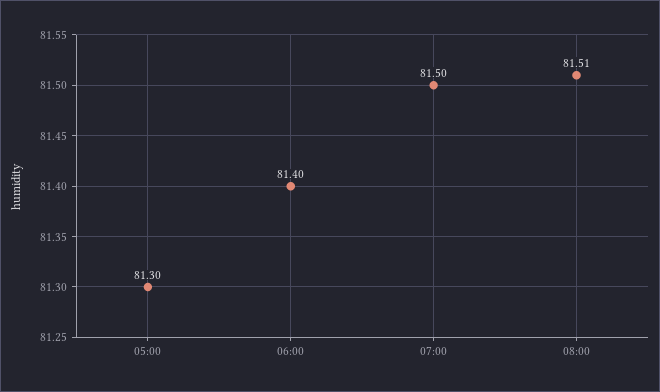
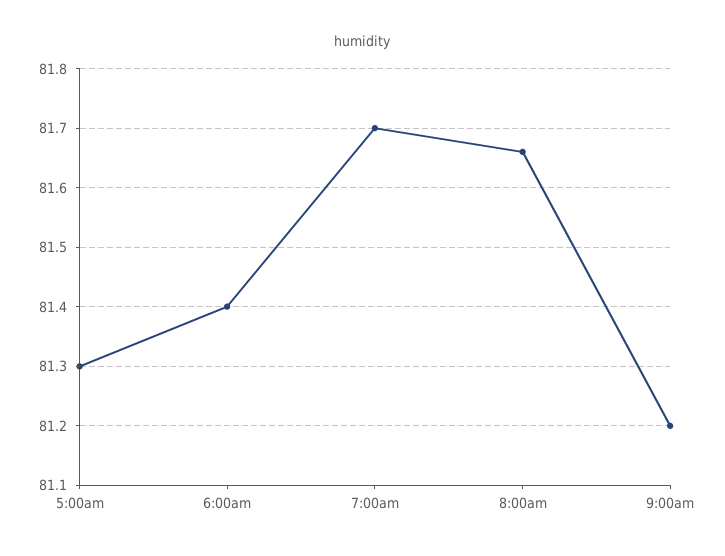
07:00: 81.5 -> 81.7
08:00: 81.51 -> 81.65
9:00am: none -> 81.2

